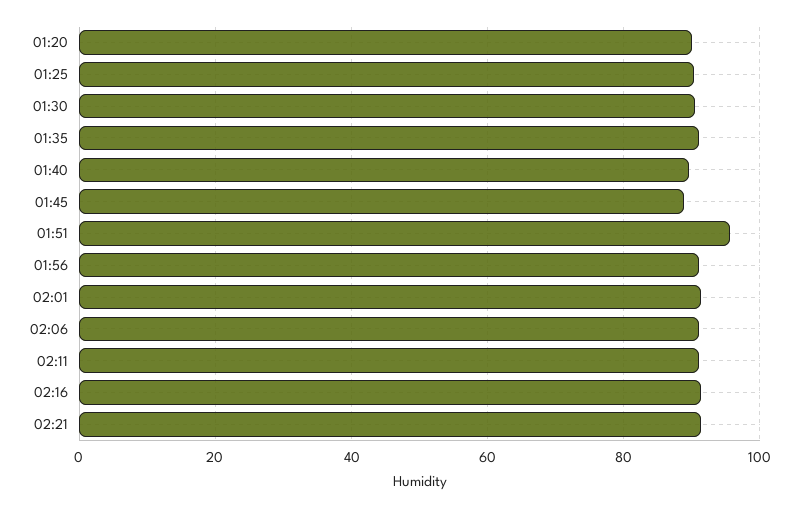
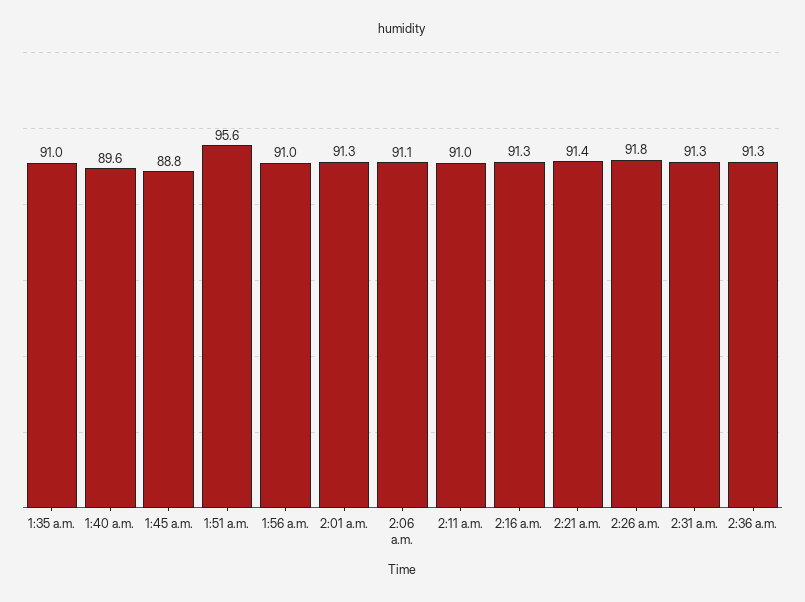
01:20: 90 -> none
01:25: 90 -> none
01:30: 90 -> none
2:26 a.m.: none -> 91.8
2:31 a.m.: none -> 91.3
2:36 a.m.: none -> 91.3

